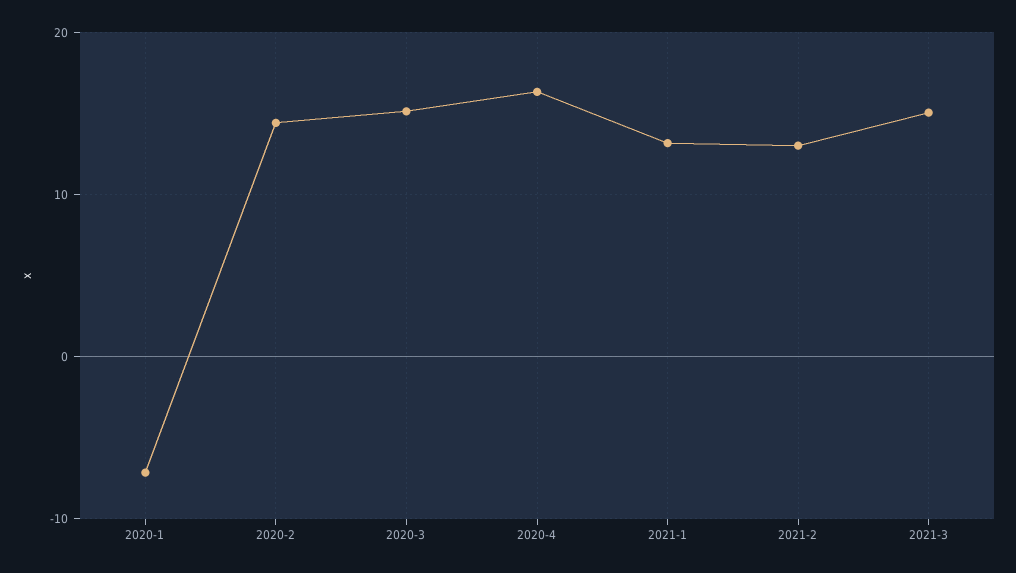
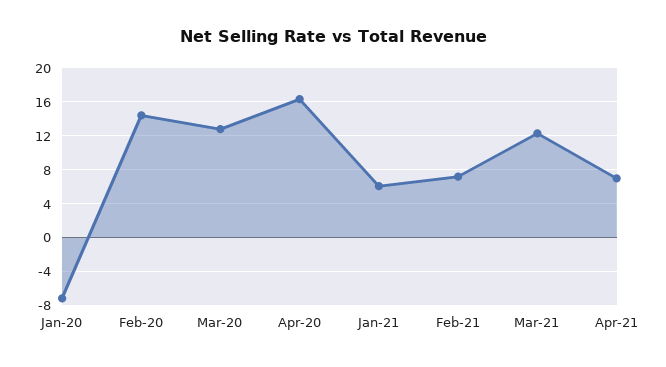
2020-3: 15 -> 13
2021-1: 13 -> 6
2021-2: 13 -> 7
2021-3: 15 -> 12
Apr-21: none -> 7

